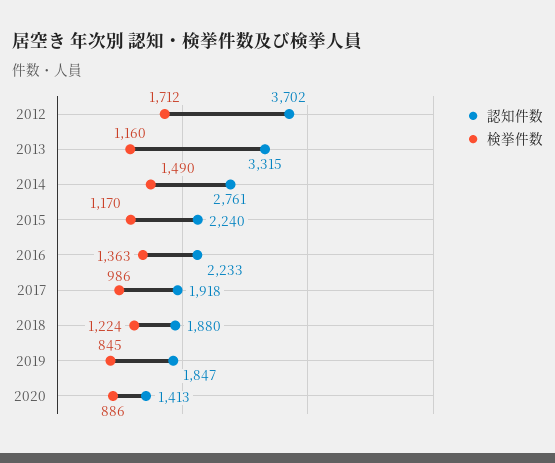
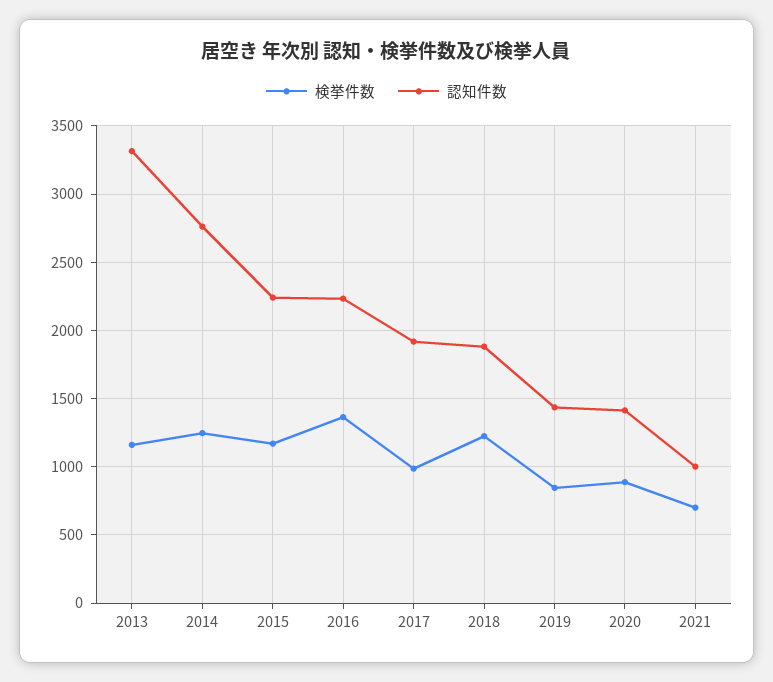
認知件数, 2012: 3702 -> none
検挙件数, 2012: 1712 -> none
検挙件数, 2014: 1490 -> 1250
認知件数, 2019: 1847 -> 1450
検挙件数, 2021: none -> 700
認知件数, 2021: none -> 1000

